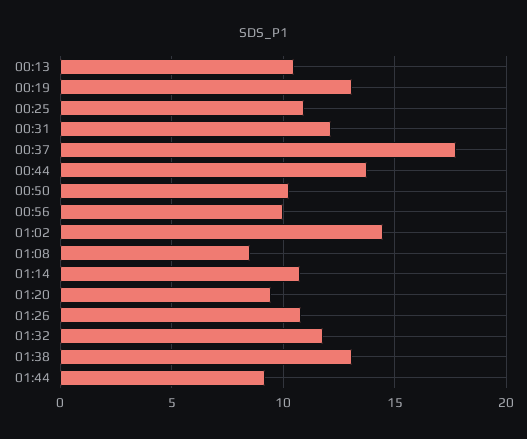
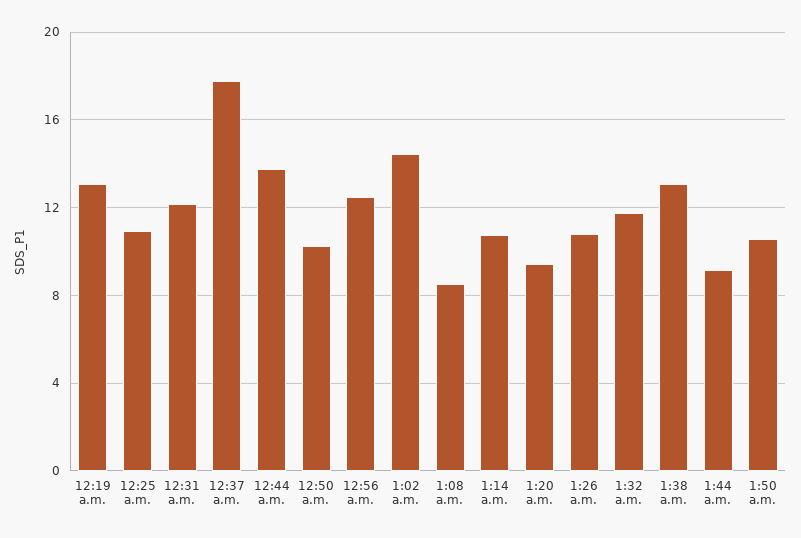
00:13: 10.5 -> none
00:56: 10 -> 12.5
1:50 a.m.: none -> 10.5

